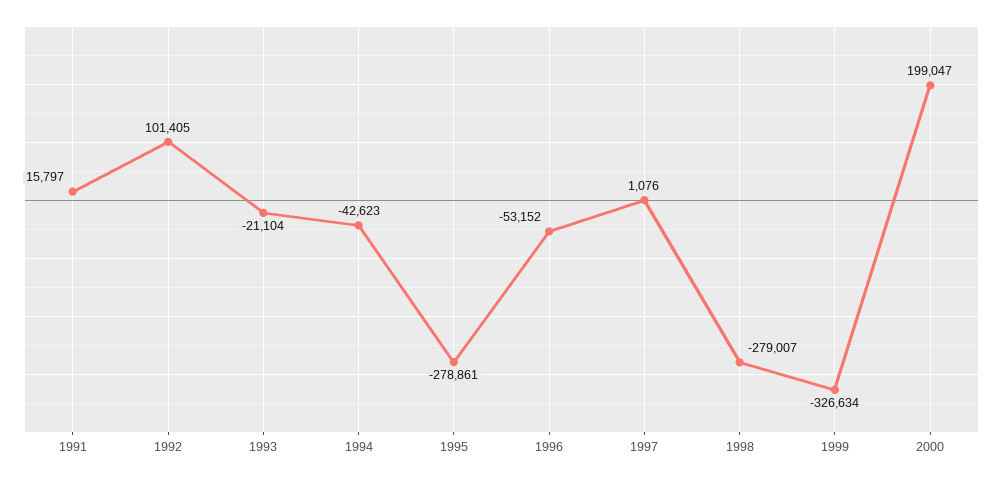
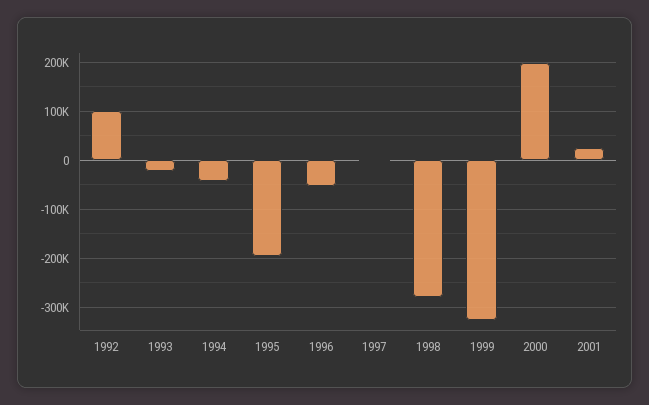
1991: 15797 -> none
1995: -278861 -> -200000
2001: none -> 20000

